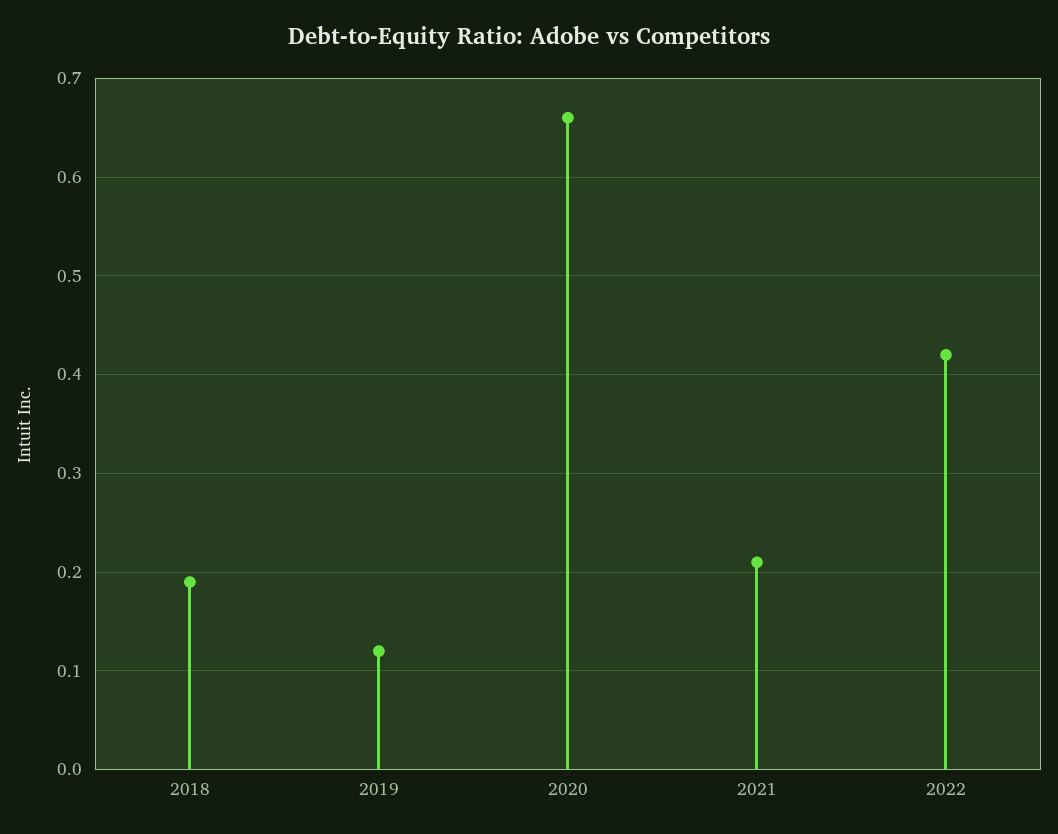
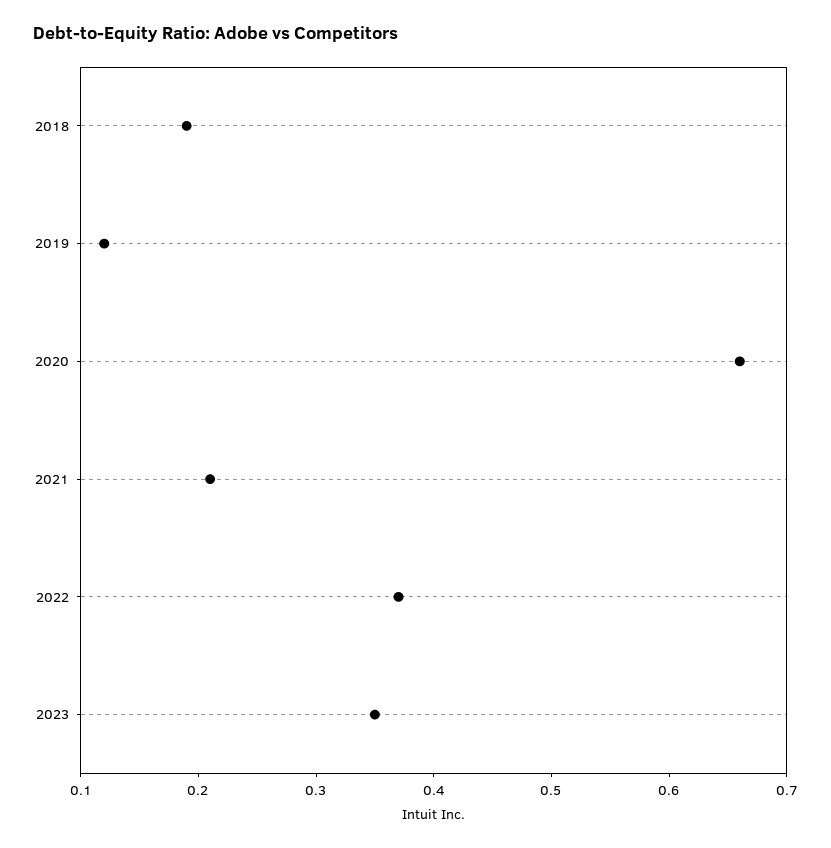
2022: 0.42 -> 0.37
2023: none -> 0.35

